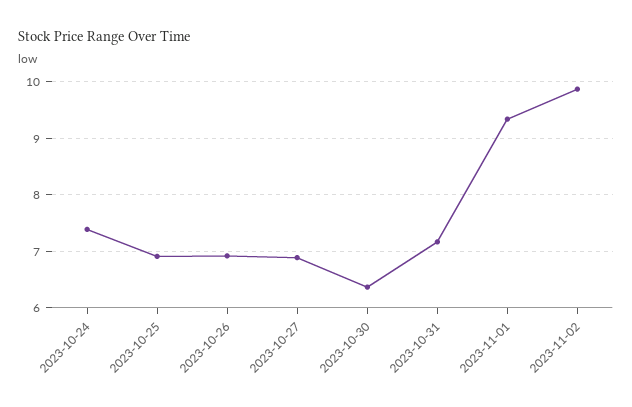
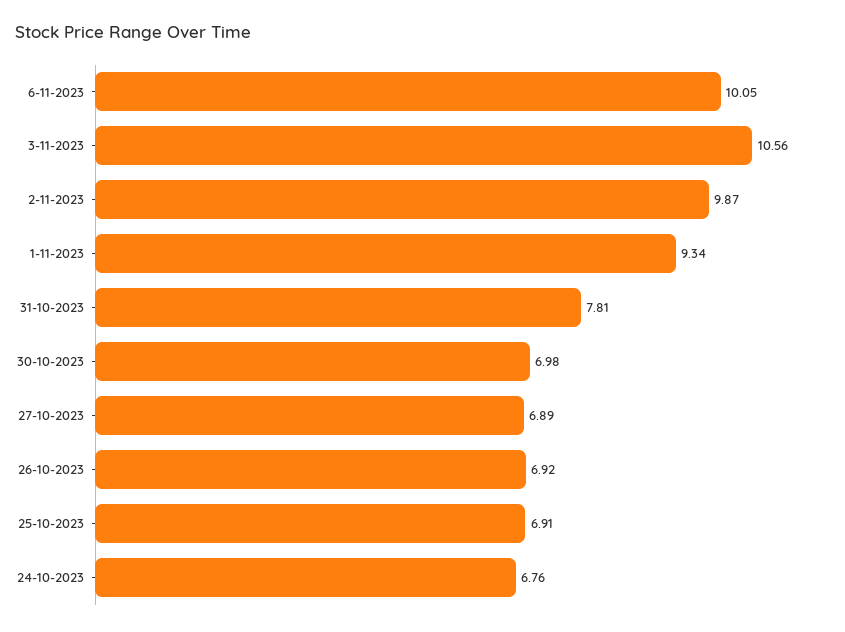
2023-10-24: 7.4 -> 6.76
2023-10-30: 6.4 -> 6.98
2023-10-31: 7.2 -> 7.81
6-11-2023: none -> 10.05
3-11-2023: none -> 10.56

